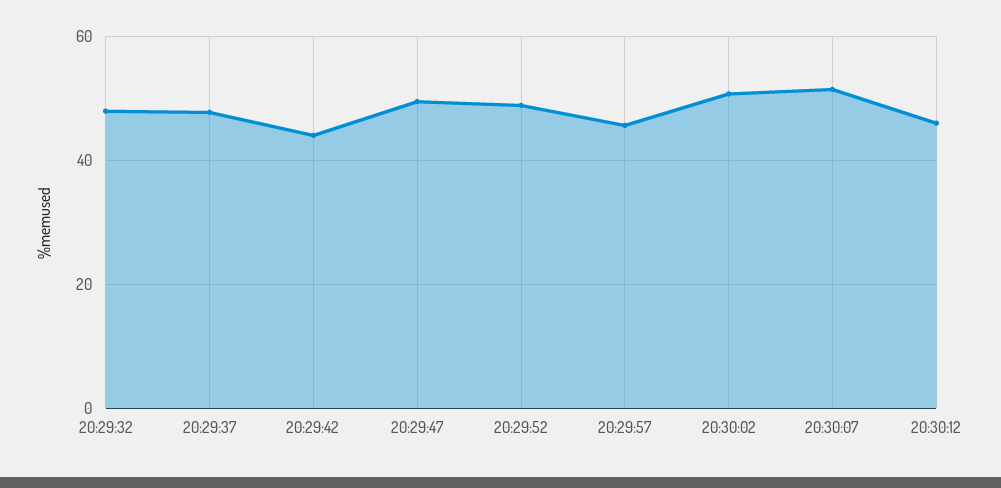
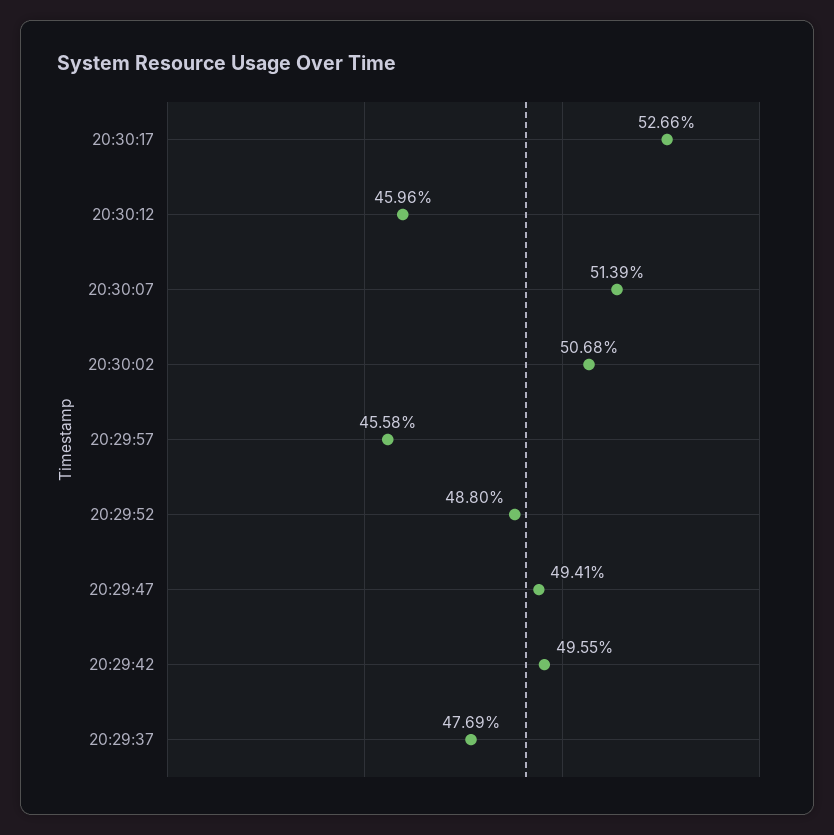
20:29:32: 48 -> none
20:29:42: 44 -> 49.55
20:30:17: none -> 52.66

